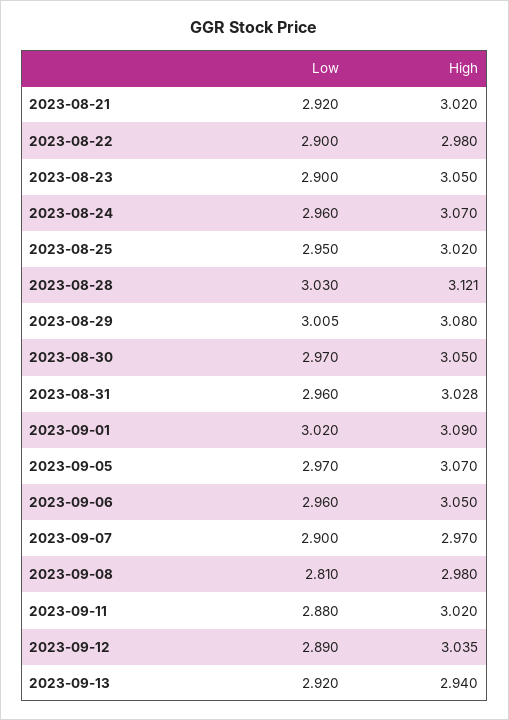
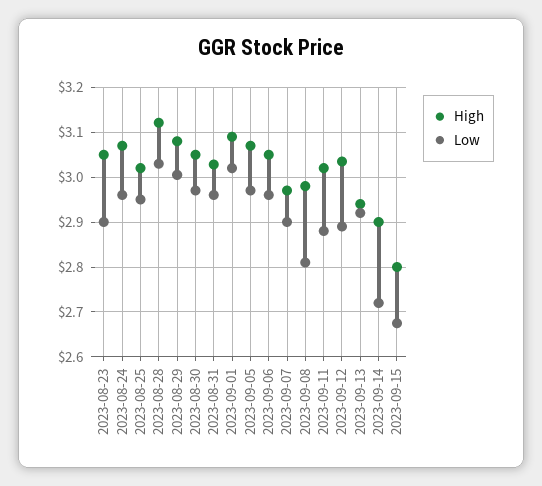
Low, 2023-08-21: 2.92 -> none
High, 2023-08-21: 3.02 -> none
Low, 2023-08-22: 2.9 -> none
High, 2023-08-22: 2.98 -> none
High, 2023-09-14: none -> 2.9
Low, 2023-09-14: none -> 2.72
High, 2023-09-15: none -> 2.8
Low, 2023-09-15: none -> 2.68

